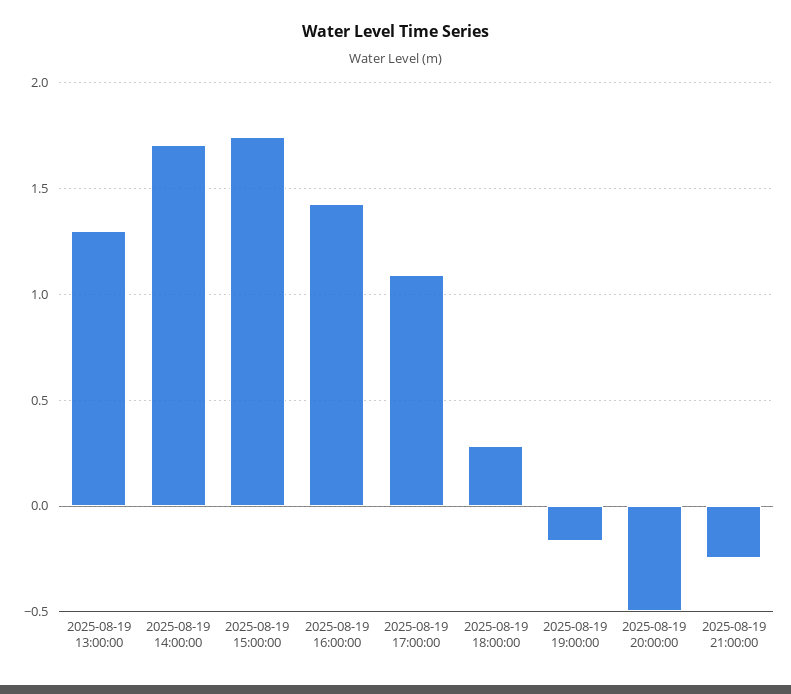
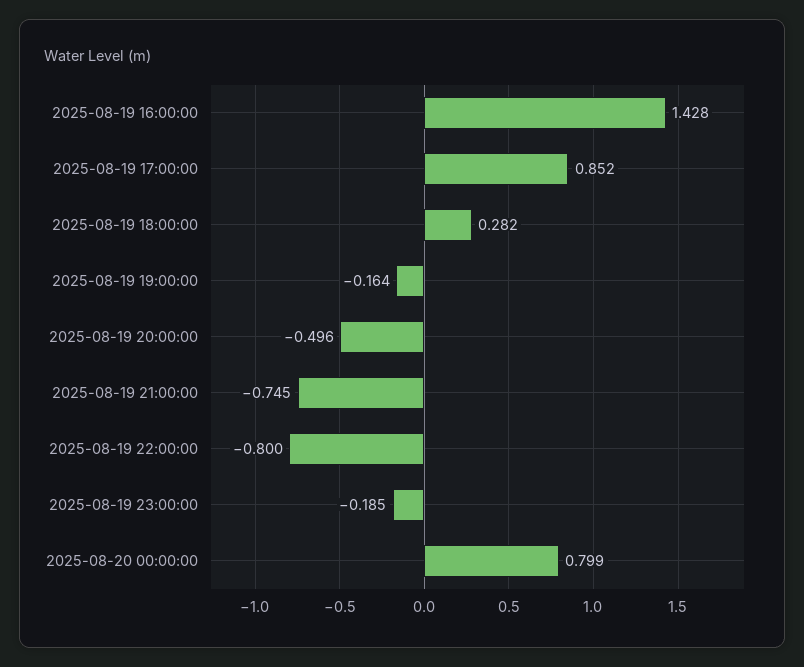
2025-08-19 13:00:00: 1.3 -> none
2025-08-19 14:00:00: 1.7 -> none
2025-08-19 15:00:00: 1.75 -> none
2025-08-19 17:00:00: 1.1 -> 0.852
2025-08-19 21:00:00: -0.25 -> -0.745
2025-08-19 22:00:00: none -> -0.8
2025-08-19 23:00:00: none -> -0.185
2025-08-20 00:00:00: none -> 0.799

